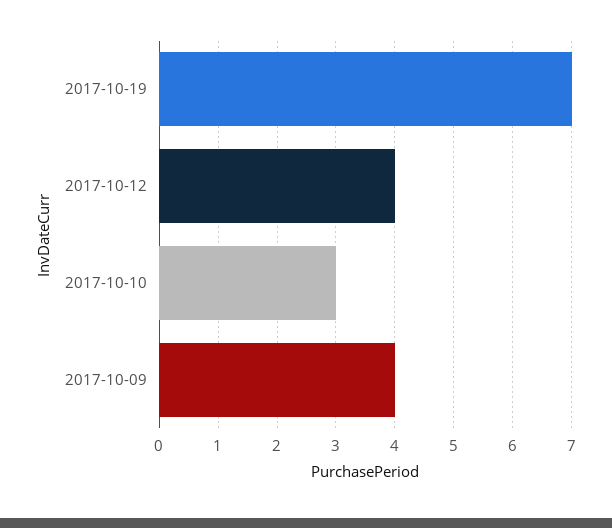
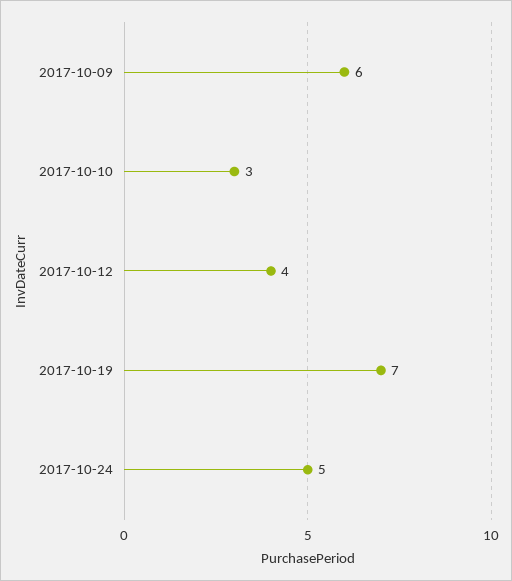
2017-10-09: 4 -> 6
2017-10-24: none -> 5

